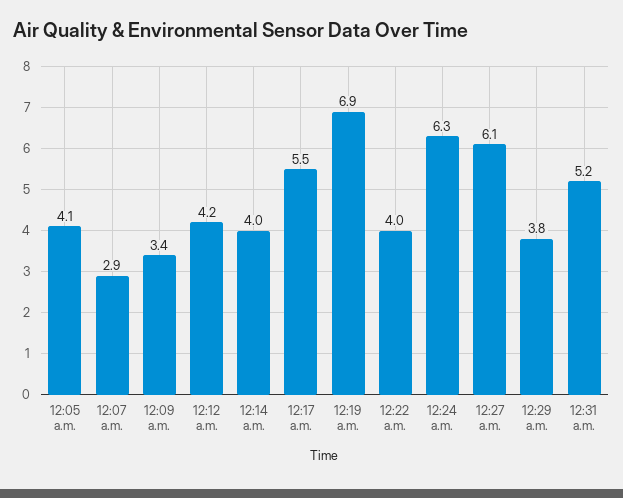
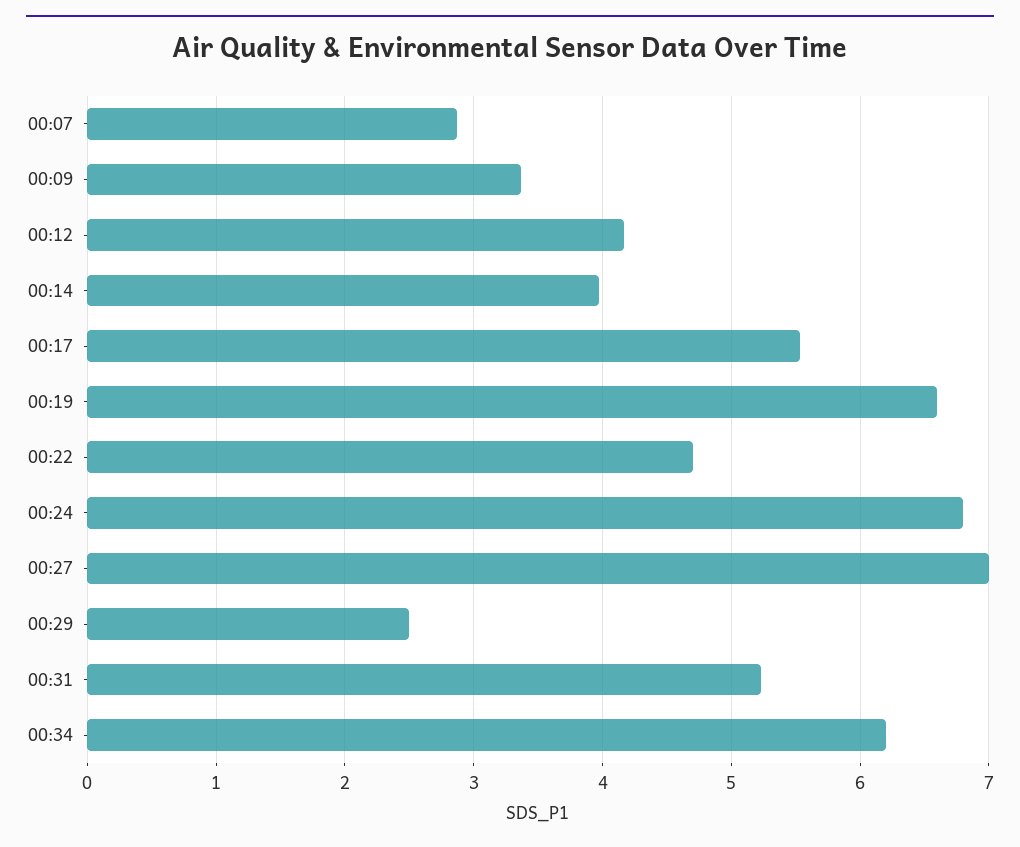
12:05 a.m.: 4.1 -> none
12:19 a.m.: 6.9 -> 6.6
12:22 a.m.: 4 -> 4.7
12:24 a.m.: 6.3 -> 6.8
12:27 a.m.: 6.1 -> 7
12:29 a.m.: 3.8 -> 2.5
00:34: none -> 6.2

